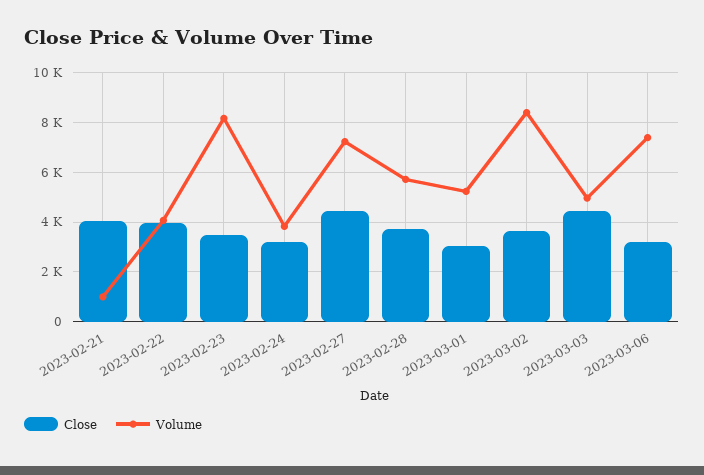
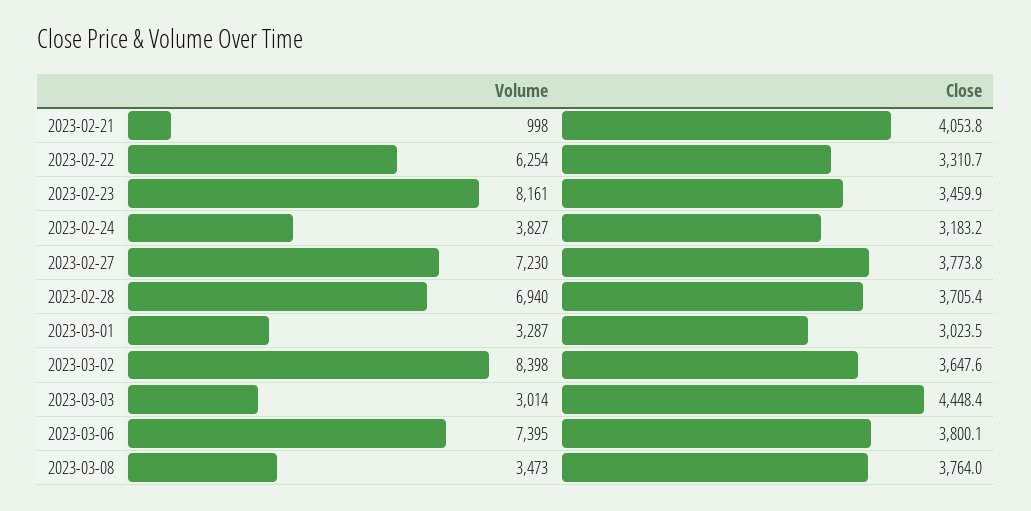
Close, 2023-02-22: 4000 -> 3310.7
Volume, 2023-02-22: 4000 -> 6254
Close, 2023-02-27: 4500 -> 3773.8
Volume, 2023-02-28: 5750 -> 6940
Volume, 2023-03-01: 5250 -> 3287
Volume, 2023-03-03: 5000 -> 3014
Close, 2023-03-06: 3250 -> 3800.1
Volume, 2023-03-08: none -> 3473
Close, 2023-03-08: none -> 3764

